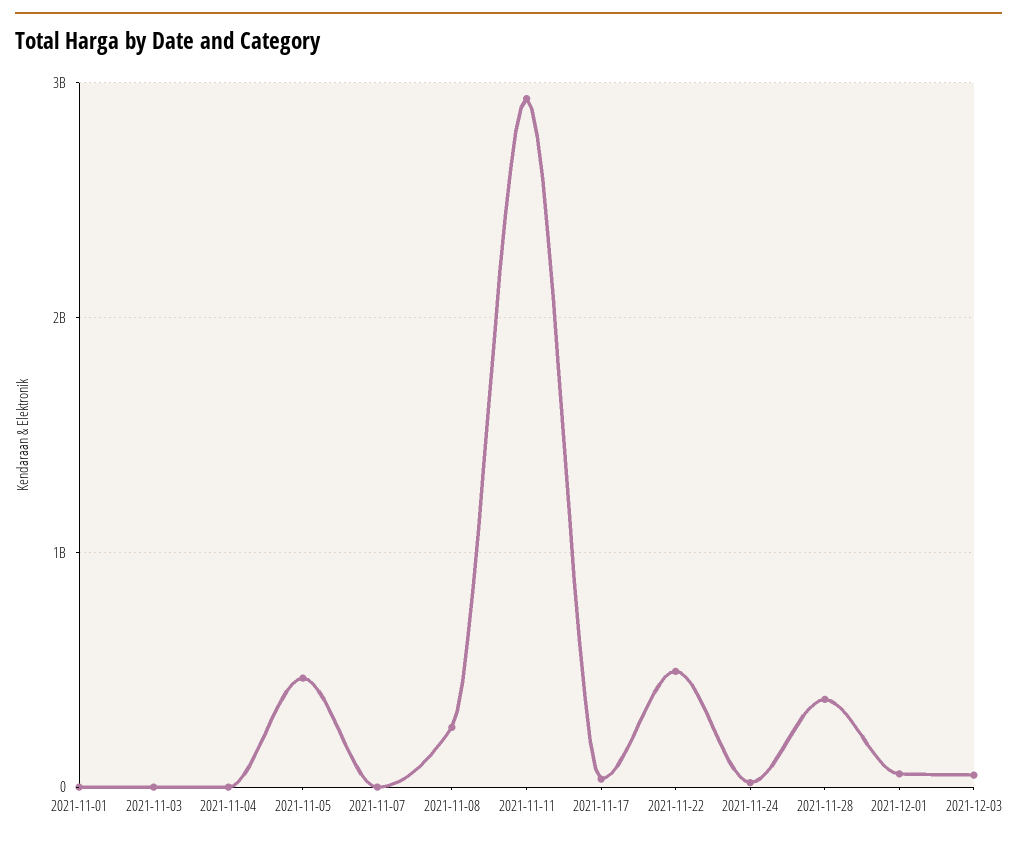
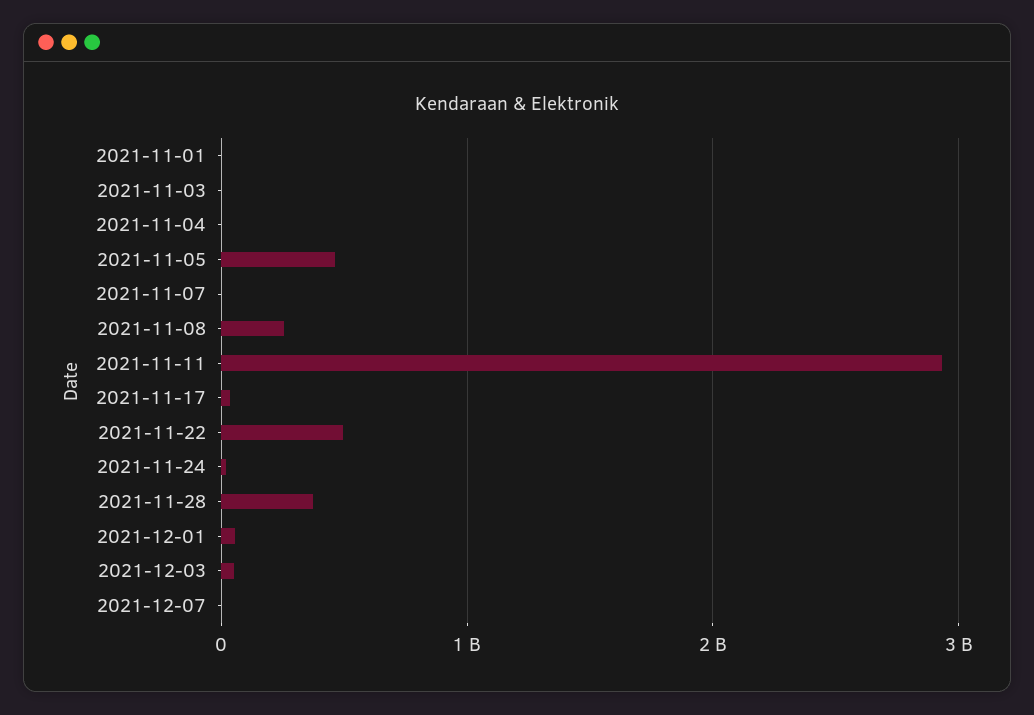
2021-12-07: none -> 0

